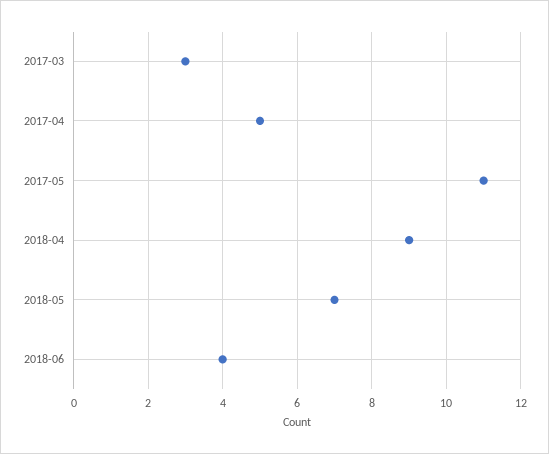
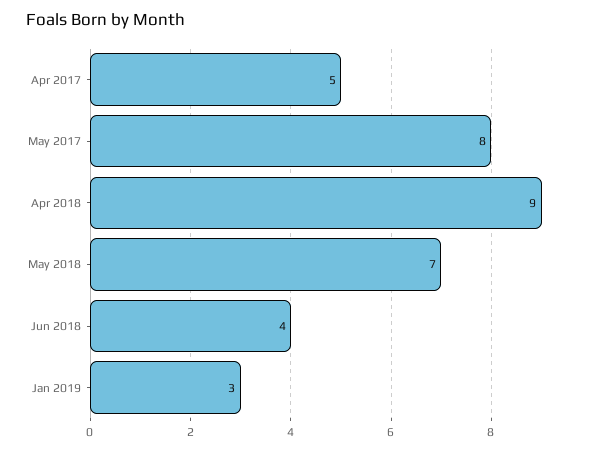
2017-03: 3 -> none
2017-05: 11 -> 8
Jan 2019: none -> 3

